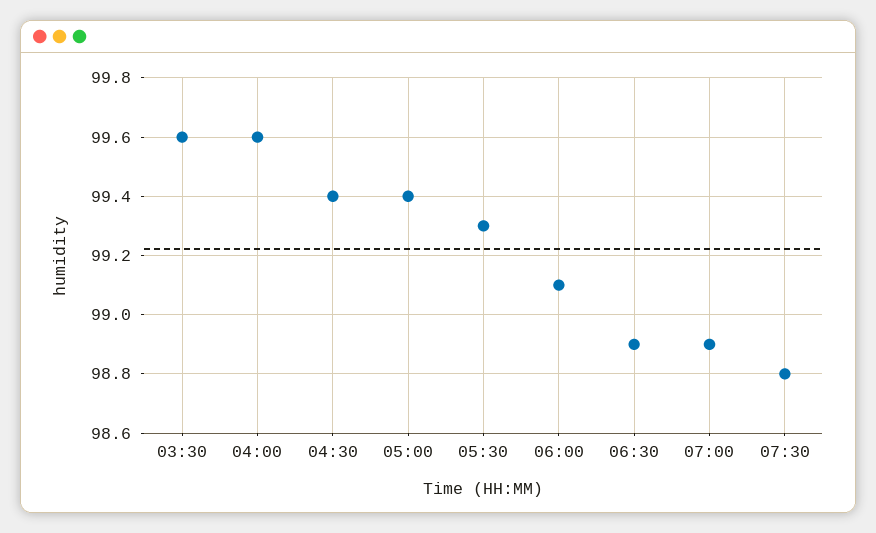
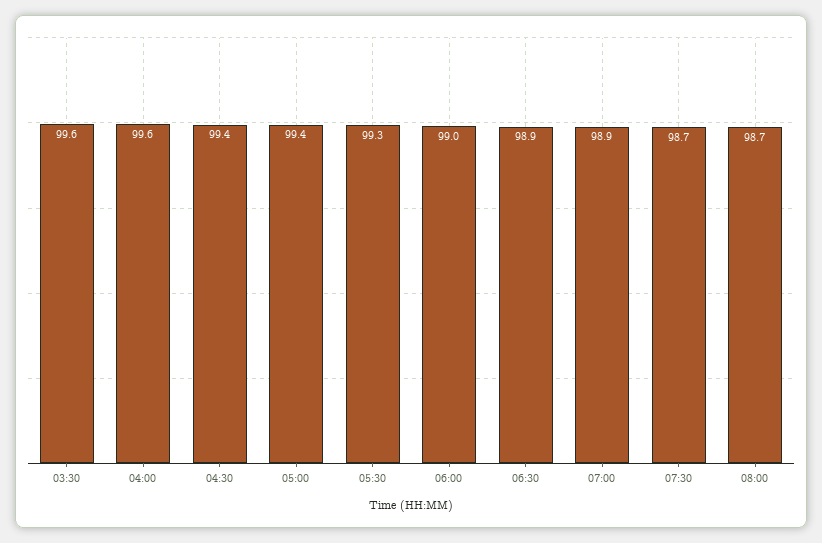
06:00: 99.1 -> 99
07:30: 98.8 -> 98.7
08:00: none -> 98.7

